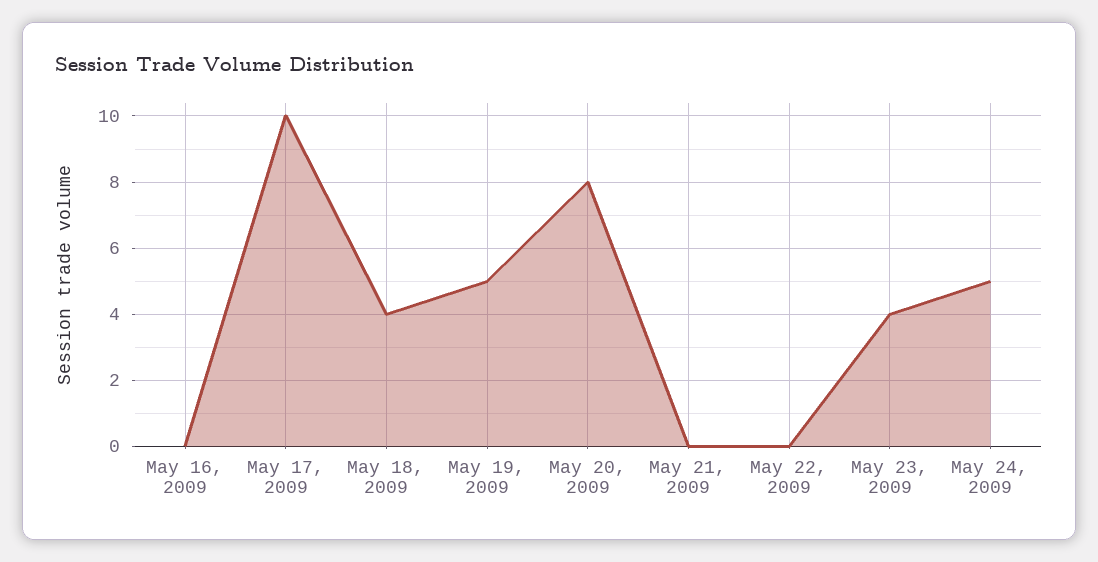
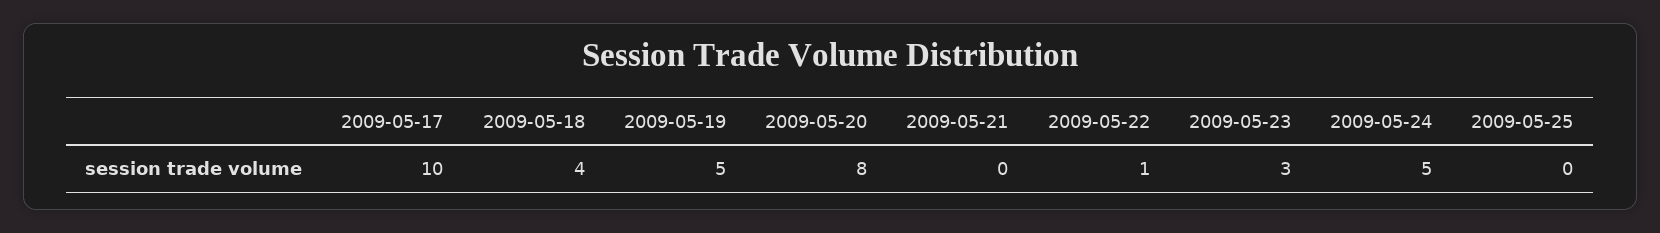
May 16, 2009: 0 -> none
May 22, 2009: 0 -> 1
May 23, 2009: 4 -> 3
2009-05-25: none -> 0

